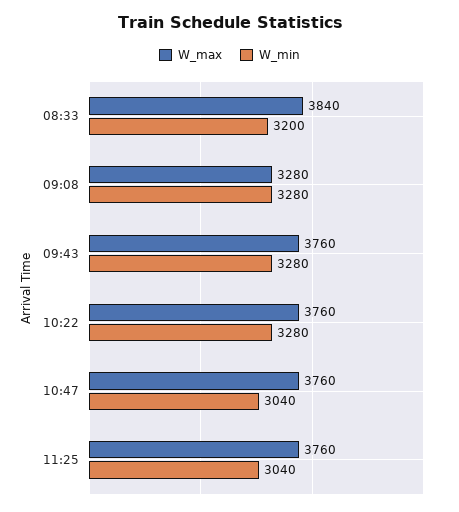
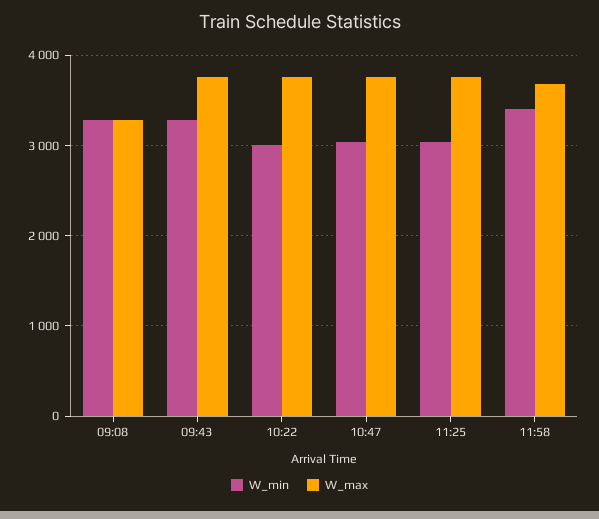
W_max, 08:33: 3840 -> none
W_min, 08:33: 3200 -> none
W_min, 10:22: 3280 -> 3000
W_min, 11:58: none -> 3400
W_max, 11:58: none -> 3700

